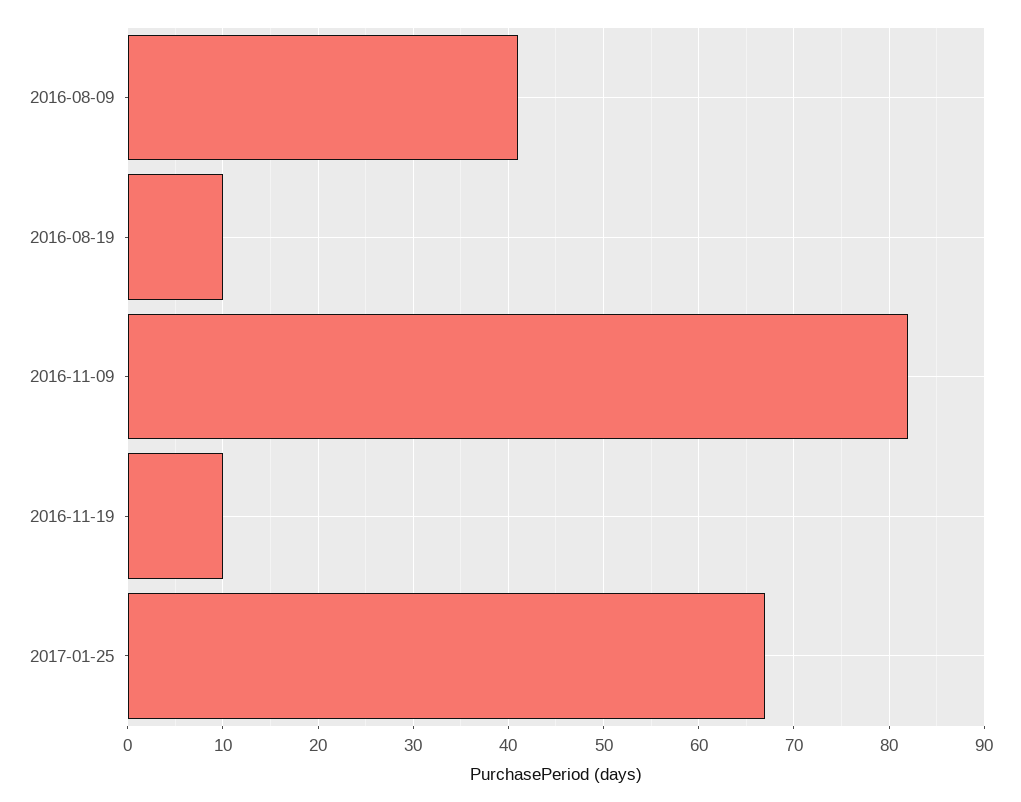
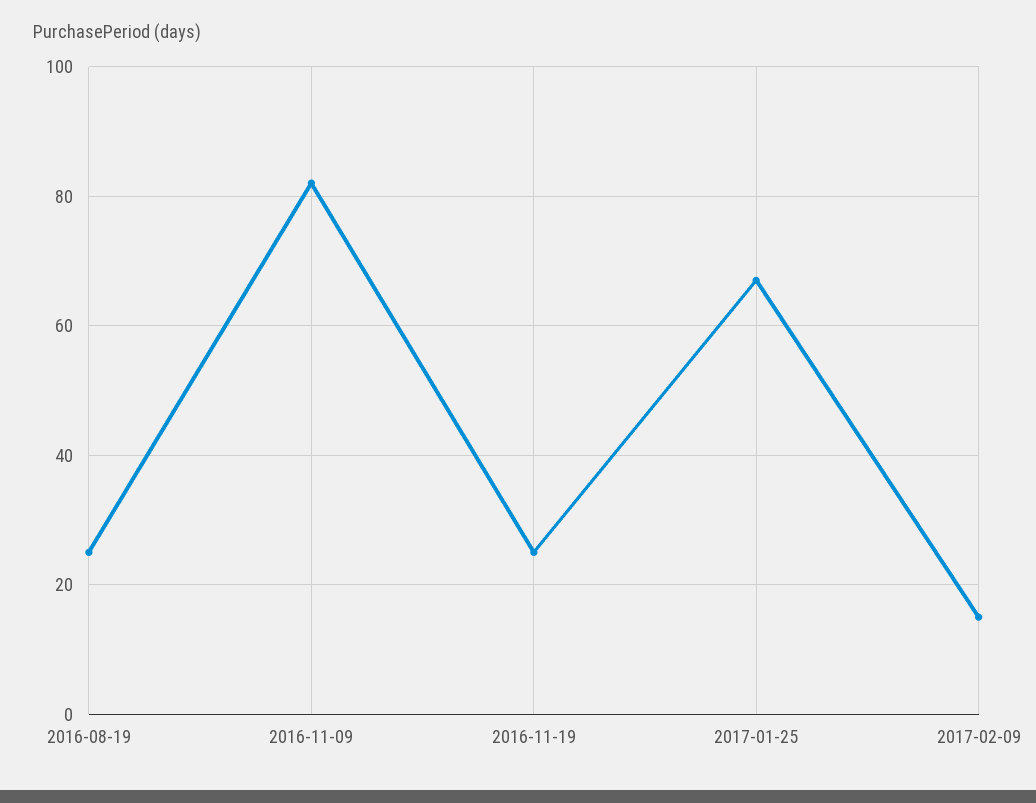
2016-08-09: 41 -> none
2016-08-19: 10 -> 25
2016-11-19: 10 -> 25
2017-02-09: none -> 15

